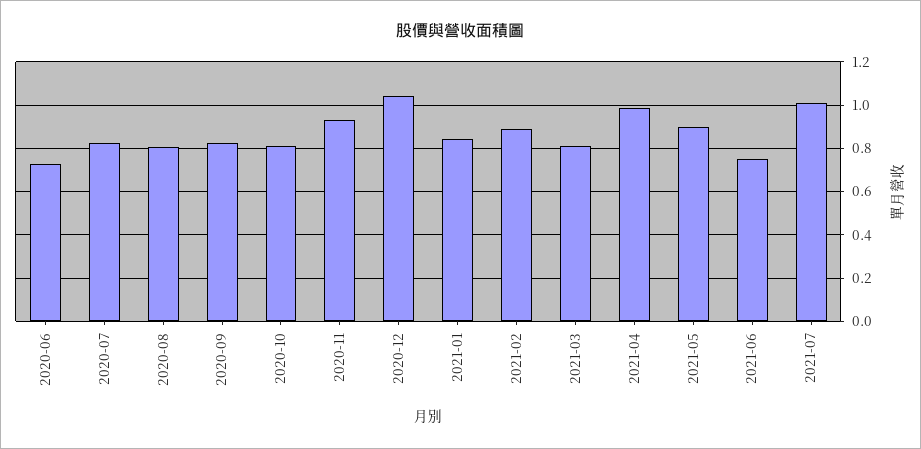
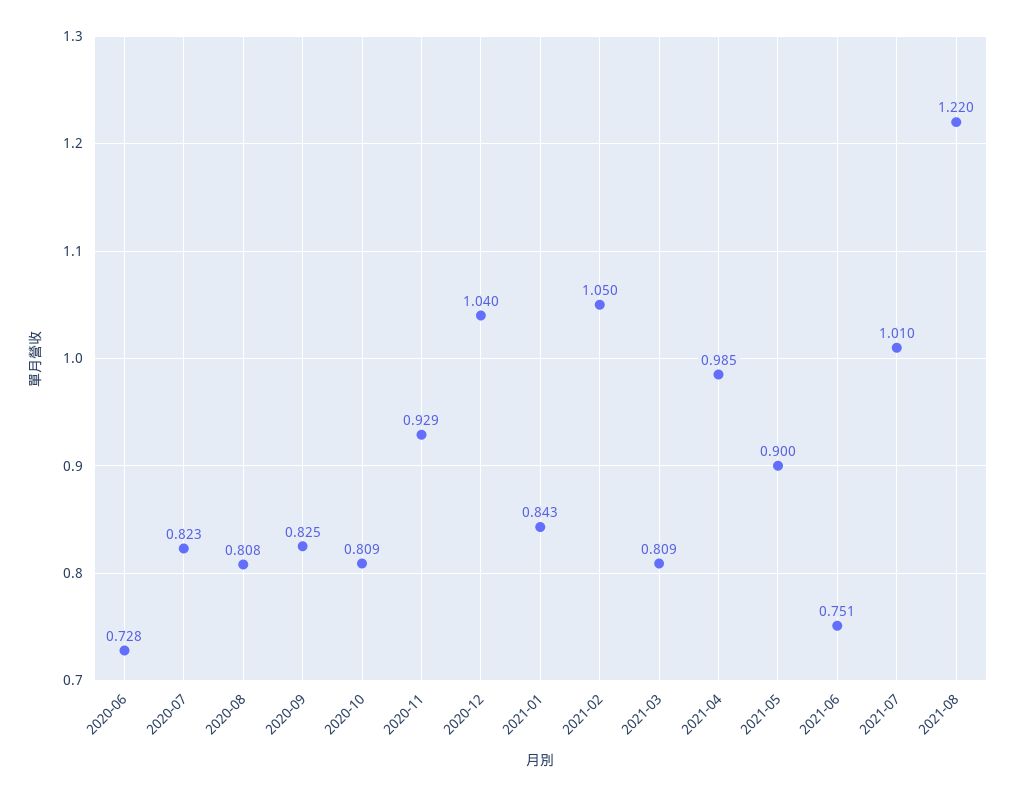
2021-02: 0.9 -> 1.05
2021-08: none -> 1.22

